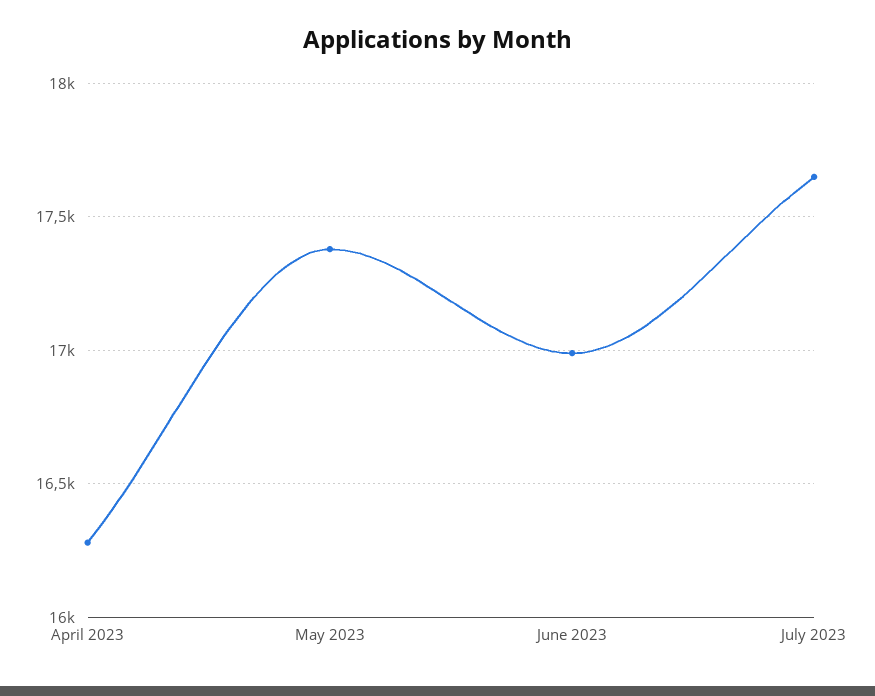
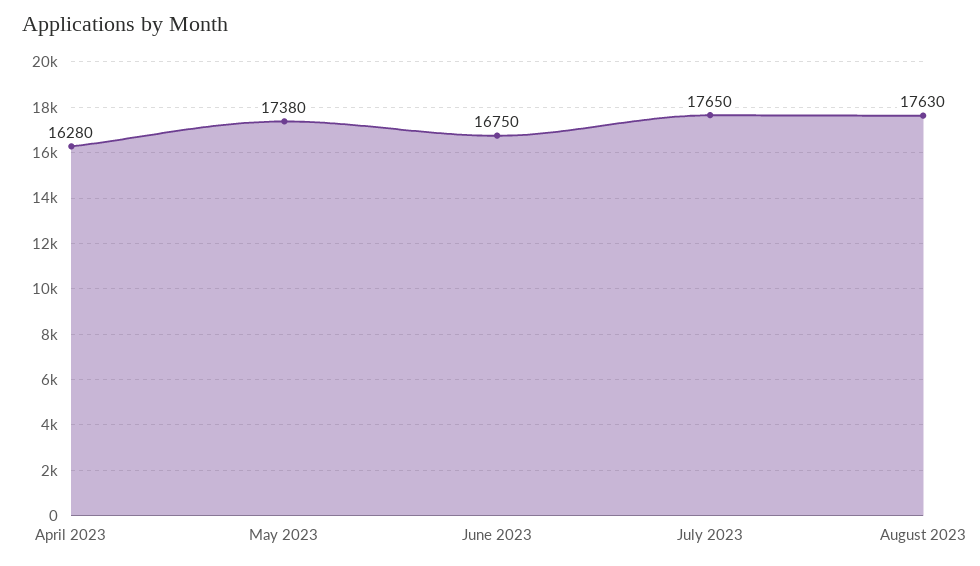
June 2023: 17000 -> 16750
August 2023: none -> 17630

